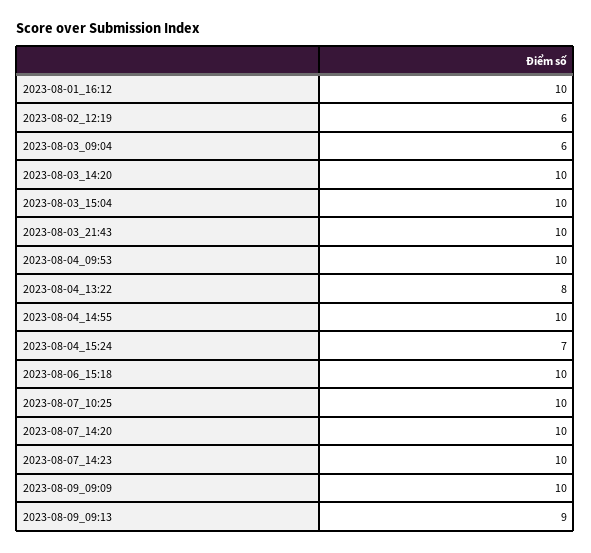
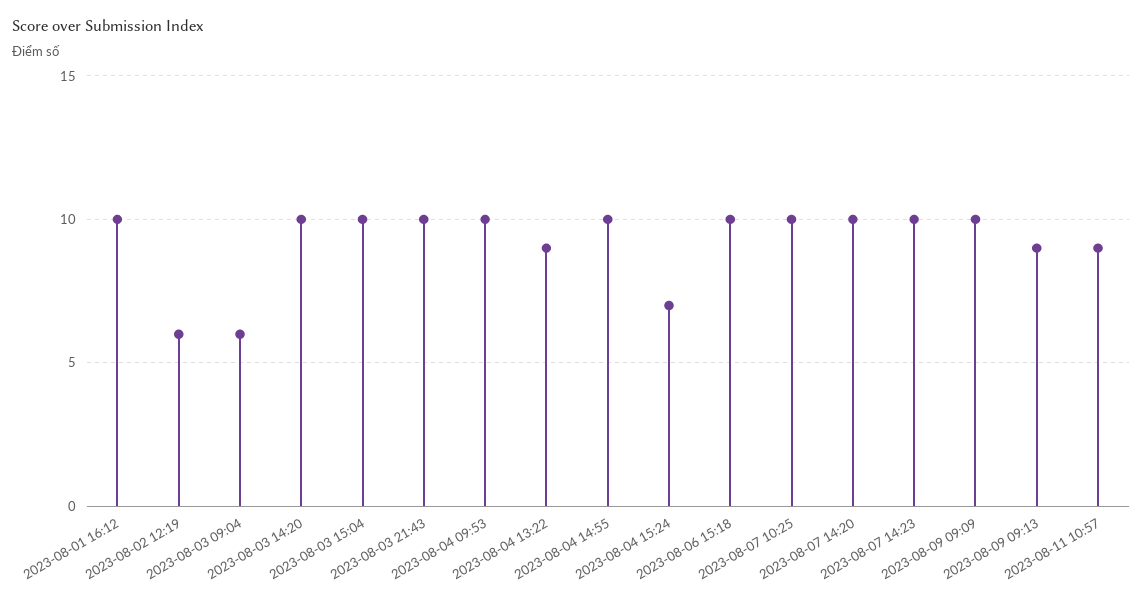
2023-08-04_13:22: 8 -> 9
2023-08-11 10:57: none -> 9

